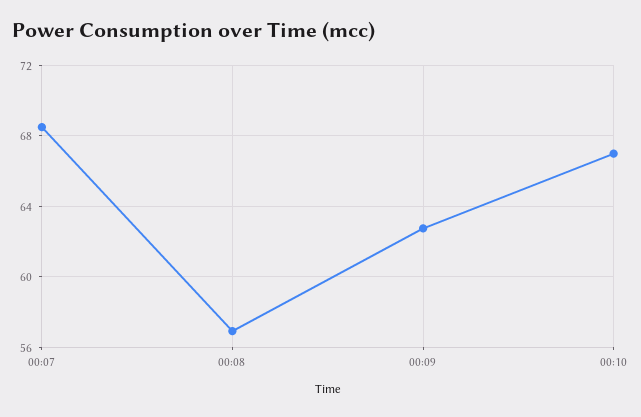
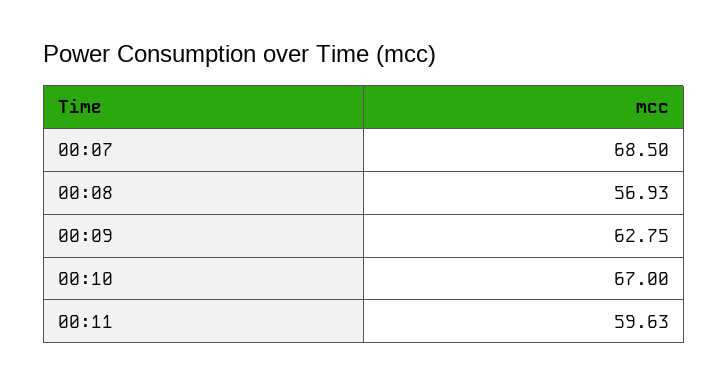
00:11: none -> 59.63

